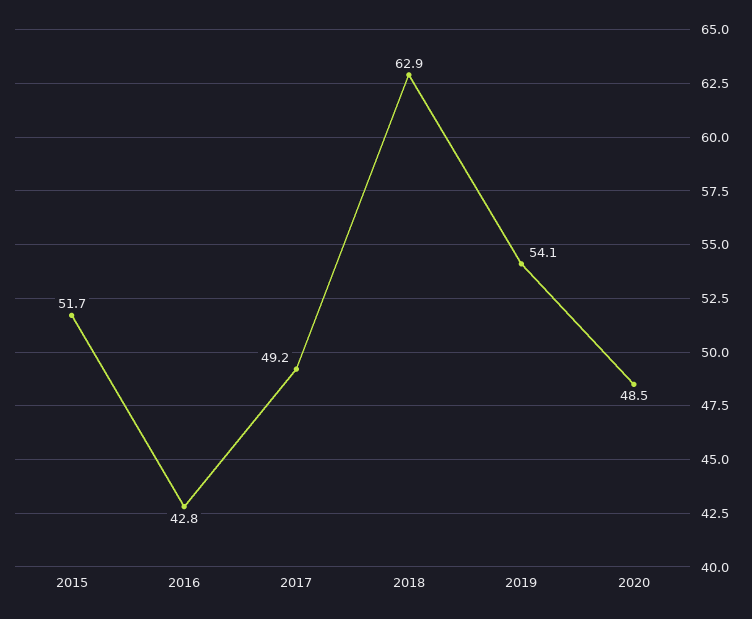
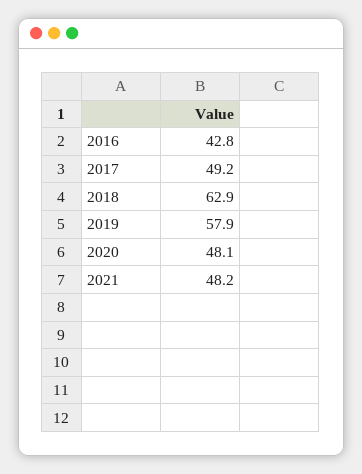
2015: 51.7 -> none
2019: 54.1 -> 57.9
2020: 48.5 -> 48.1
2021: none -> 48.2

